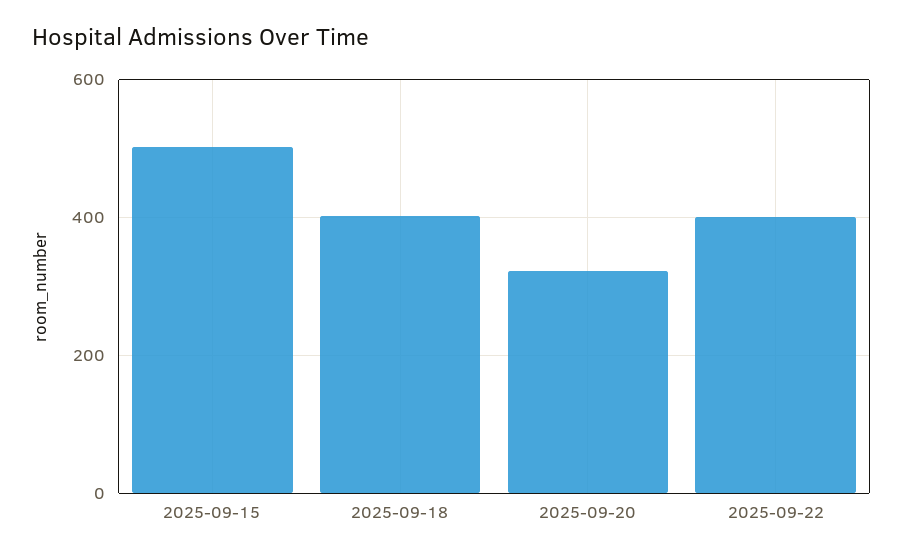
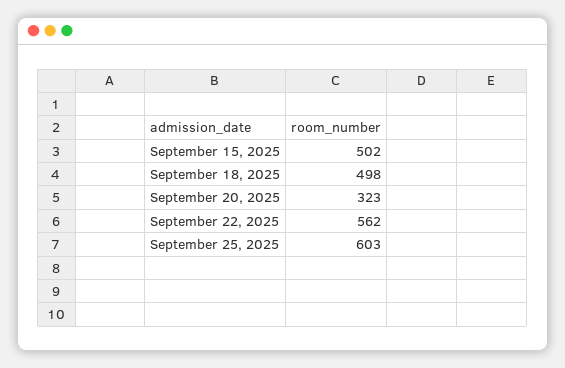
2025-09-18: 400 -> 498
2025-09-22: 400 -> 562
September 25, 2025: none -> 603

